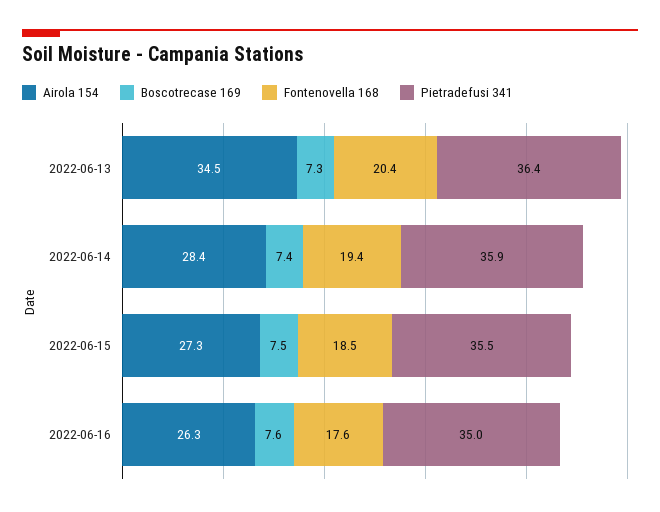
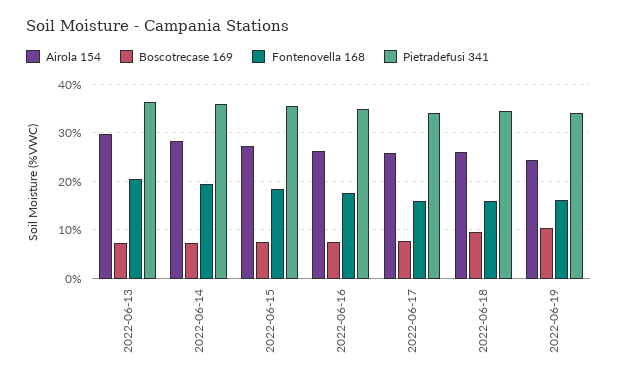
Airola 154, 2022-06-13: 34.5 -> 30
Airola 154, 2022-06-17: none -> 26
Boscotrecase 169, 2022-06-17: none -> 8
Fontenovella 168, 2022-06-17: none -> 16
Pietradefusi 341, 2022-06-17: none -> 34
Airola 154, 2022-06-18: none -> 26
Boscotrecase 169, 2022-06-18: none -> 10
Fontenovella 168, 2022-06-18: none -> 16
Pietradefusi 341, 2022-06-18: none -> 34
Airola 154, 2022-06-19: none -> 24
Boscotrecase 169, 2022-06-19: none -> 10
Fontenovella 168, 2022-06-19: none -> 16
Pietradefusi 341, 2022-06-19: none -> 34

